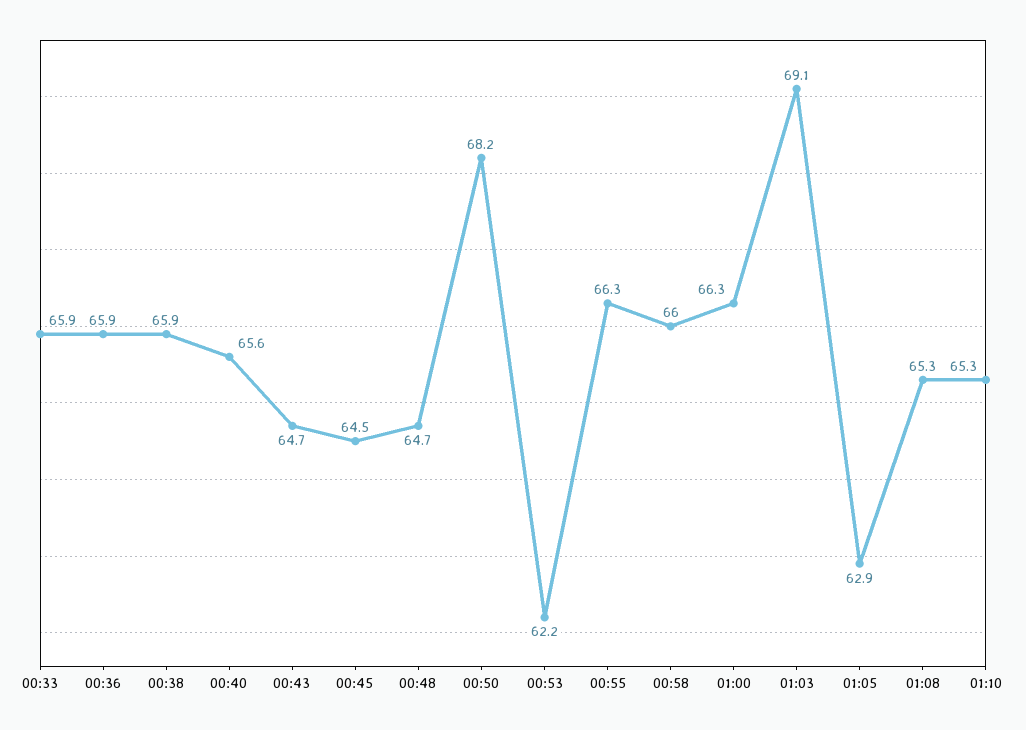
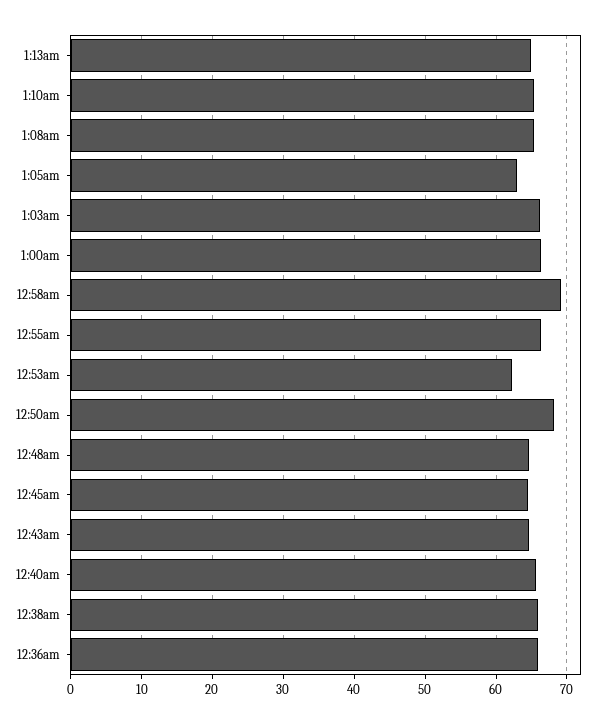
00:33: 65.9 -> none
00:58: 66 -> 69
01:03: 69.1 -> 66
1:13am: none -> 65

